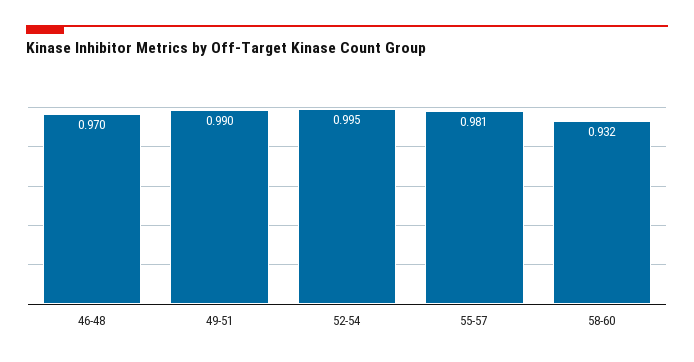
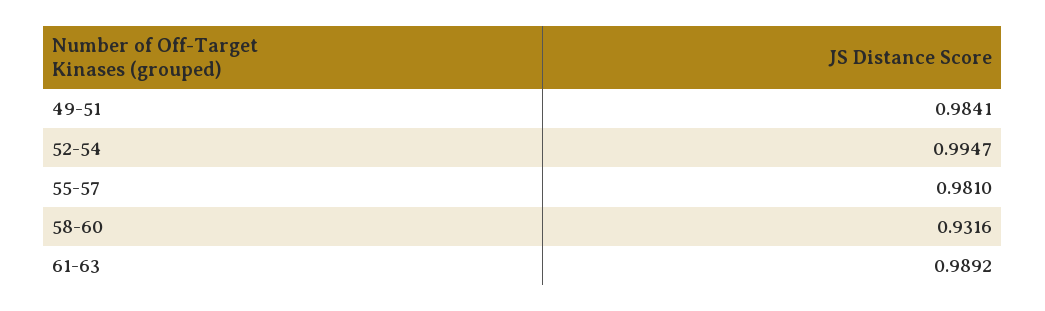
46-48: 0.97 -> none
49-51: 0.99 -> 0.9841
61-63: none -> 0.9892

